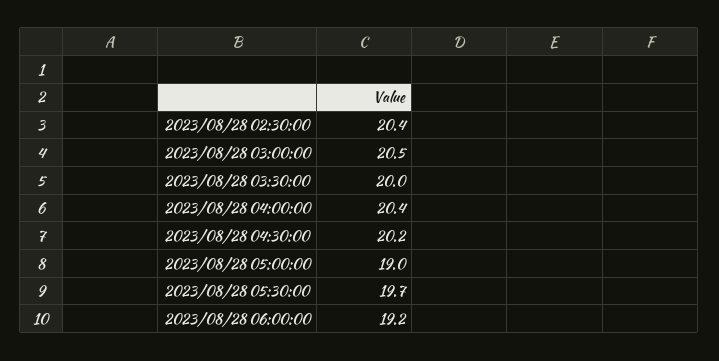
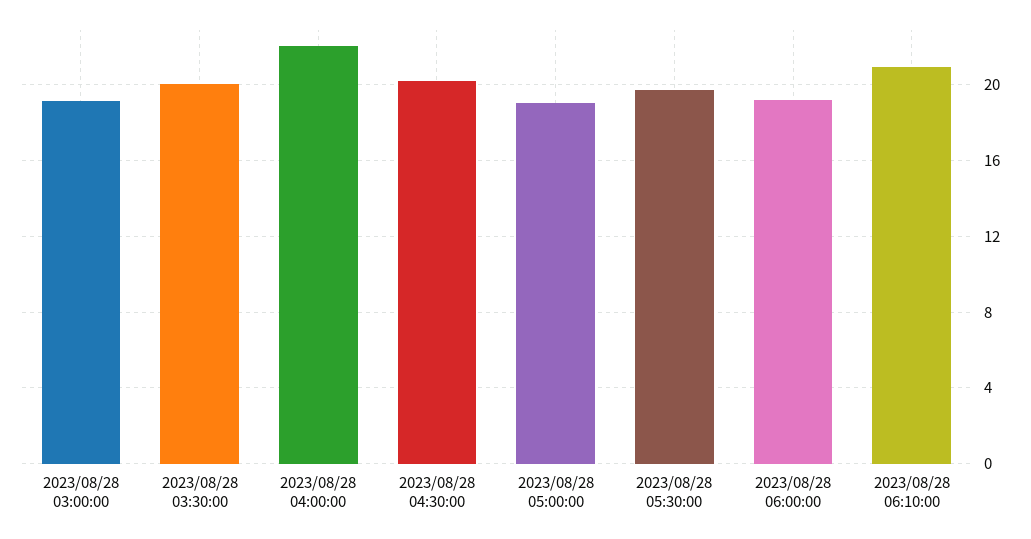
2023/08/28 02:30:00: 20.4 -> none
2023/08/28 03:00:00: 20.5 -> 19
2023/08/28 04:00:00: 20.4 -> 22
2023/08/28 06:10:00: none -> 21

